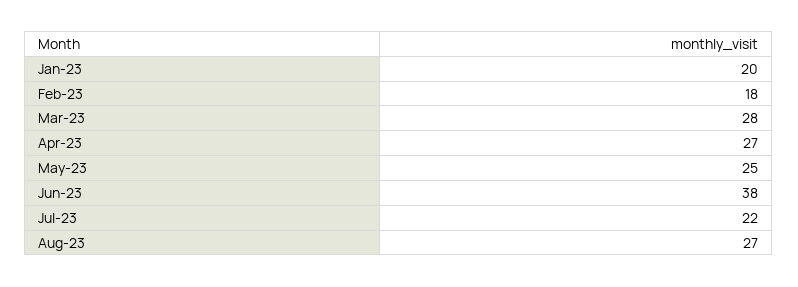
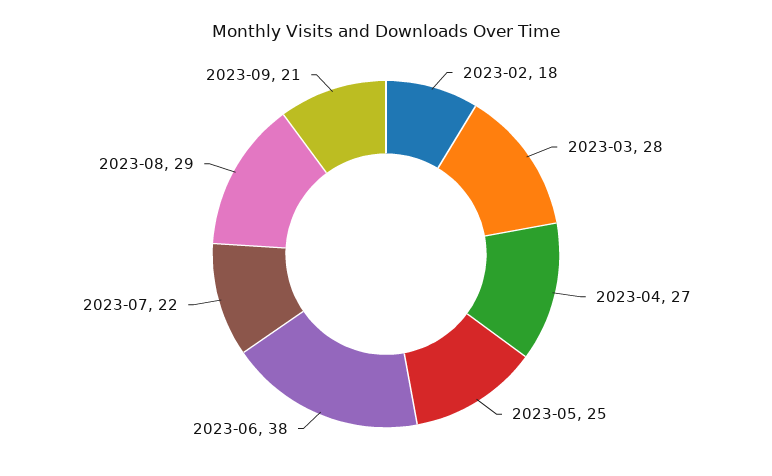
Jan-23: 20 -> none
Aug-23: 27 -> 29
2023-09: none -> 21

